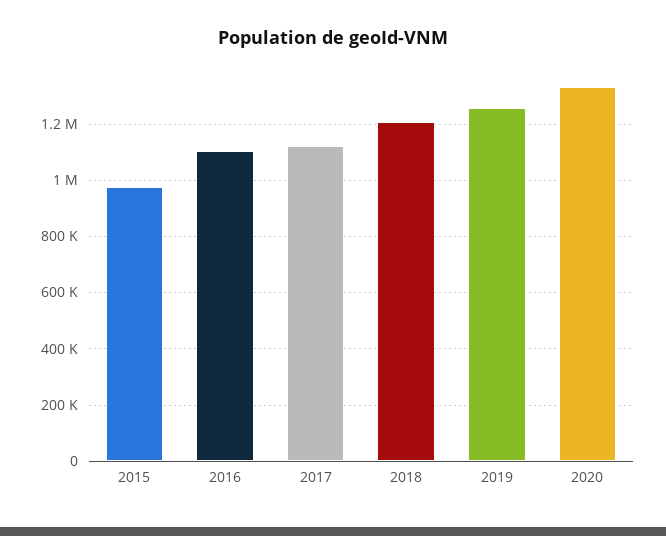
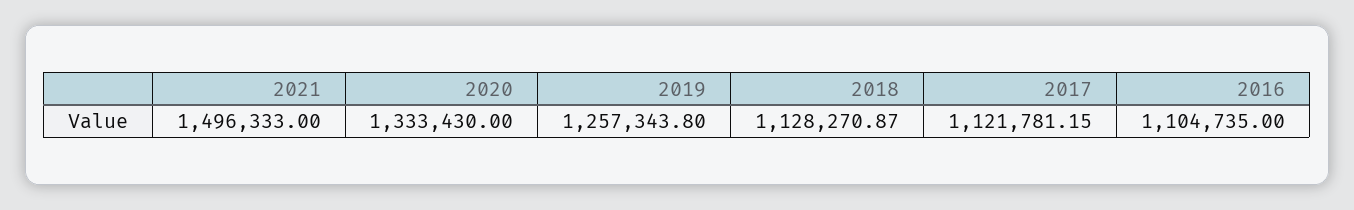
2015: 975000 -> none
2018: 1200000 -> 1128270.87
2021: none -> 1496333

